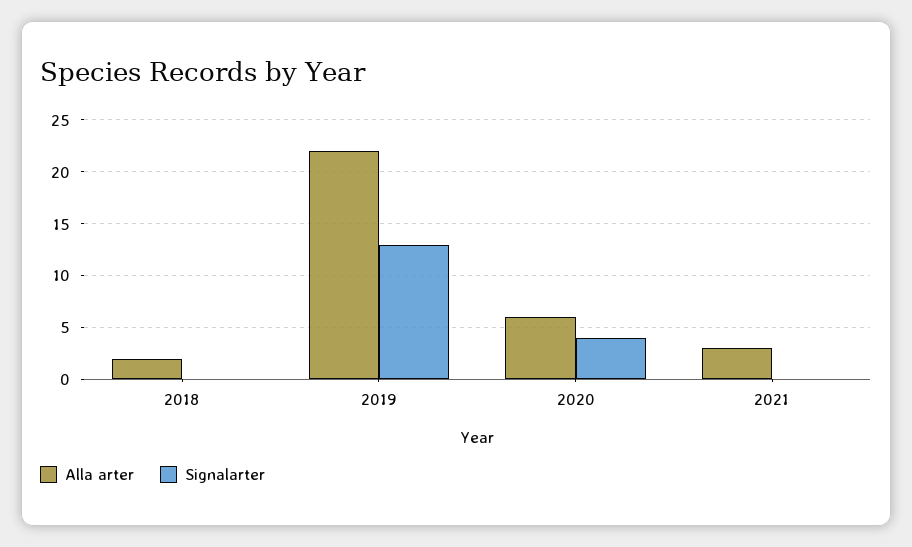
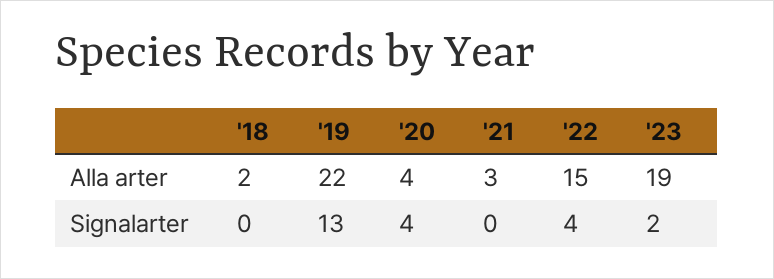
Alla arter, 2020: 6 -> 4
Alla arter, '22: none -> 15
Alla arter, '23: none -> 19
Signalarter, '22: none -> 4
Signalarter, '23: none -> 2

